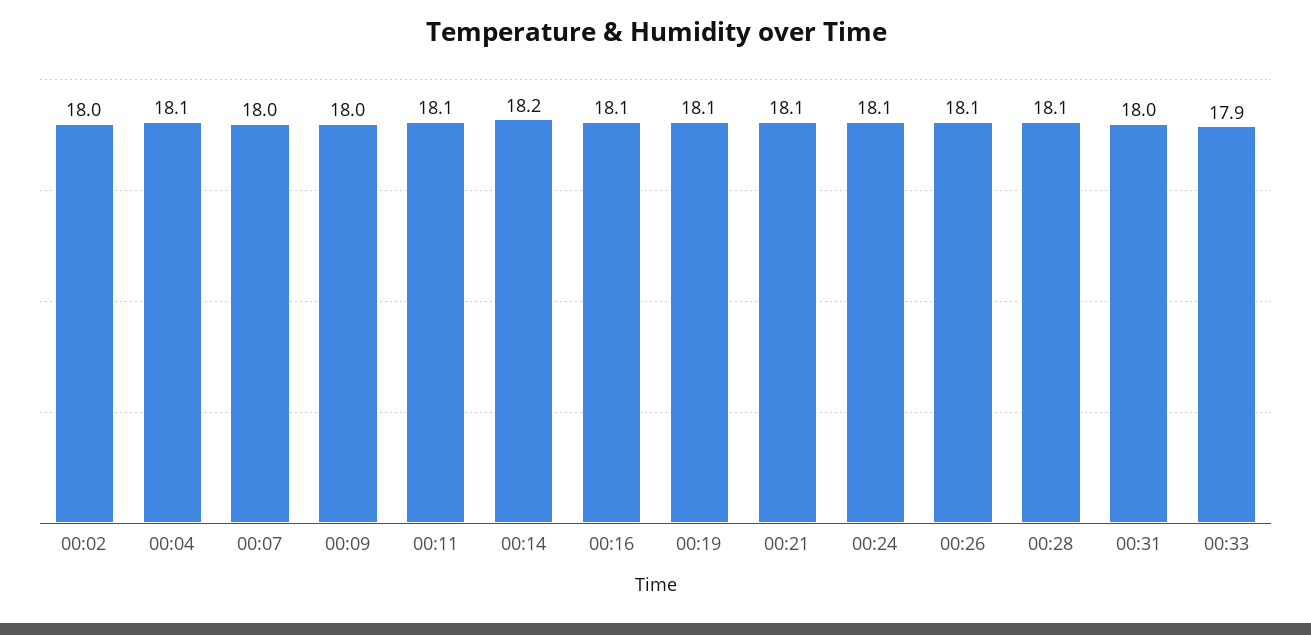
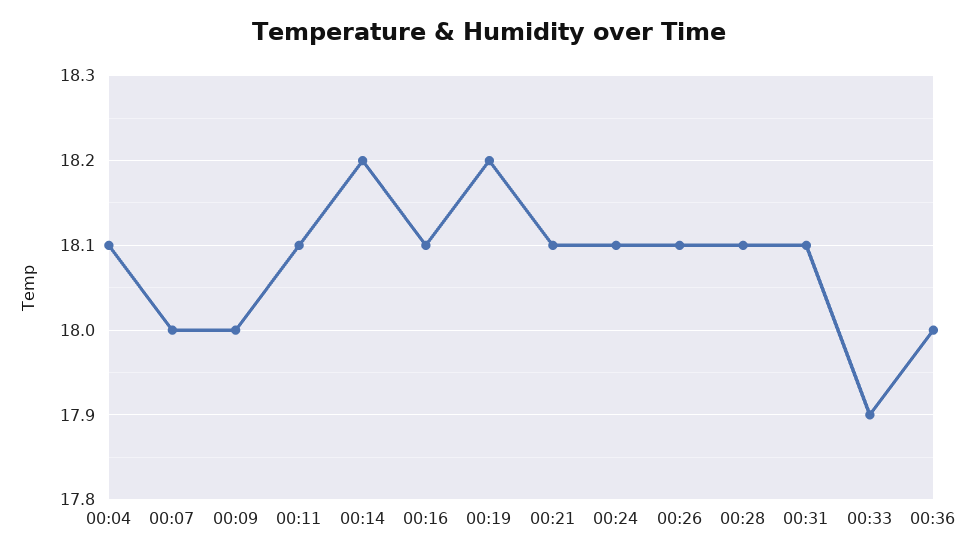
00:02: 18 -> none
00:19: 18.1 -> 18.2
00:31: 18 -> 18.1
00:36: none -> 18

